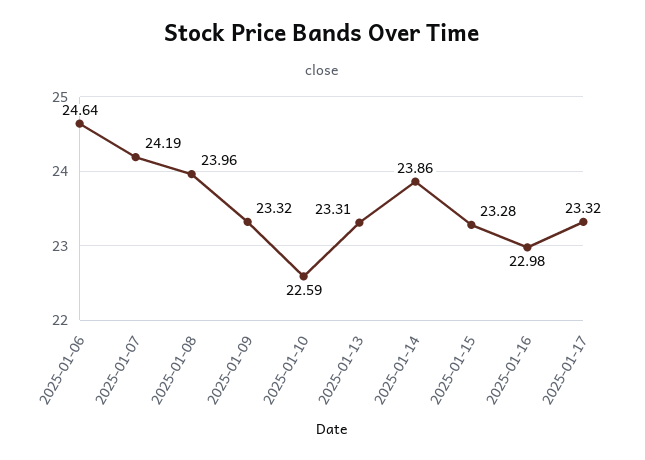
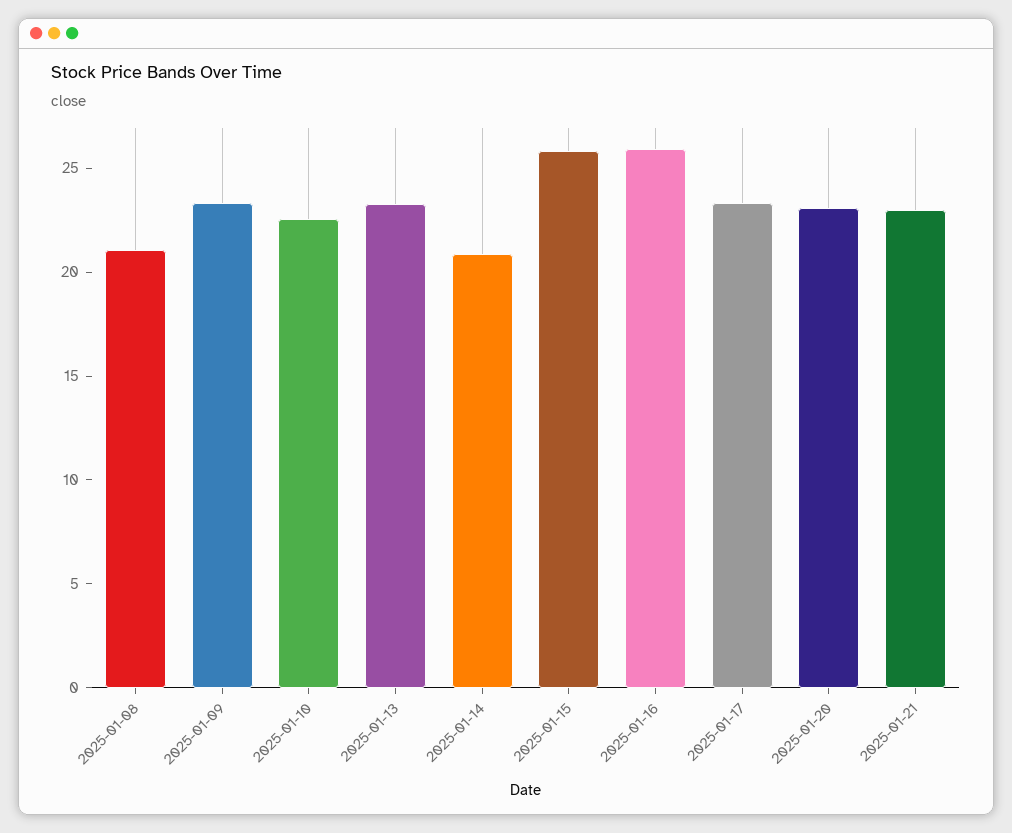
2025-01-06: 24.64 -> none
2025-01-07: 24.19 -> none
2025-01-08: 23.96 -> 21
2025-01-14: 23.86 -> 21
2025-01-15: 23.28 -> 26
2025-01-16: 22.98 -> 26
2025-01-20: none -> 23
2025-01-21: none -> 23

